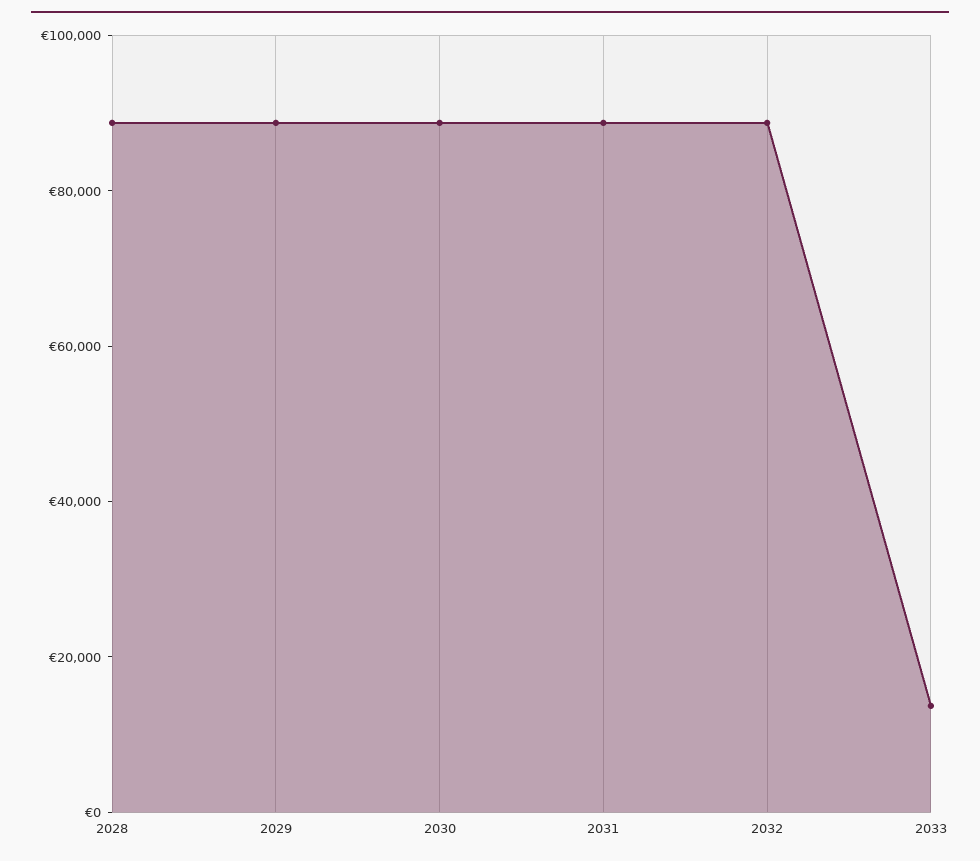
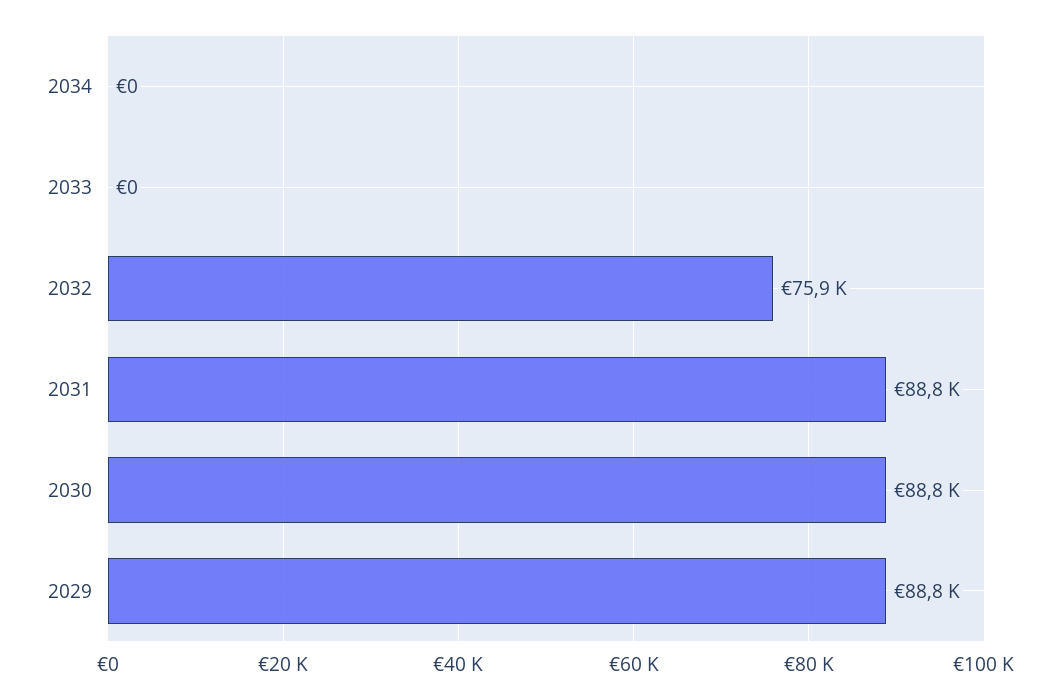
2028: 90000 -> none
2032: 90000 -> 75900
2033: 15000 -> 0
2034: none -> 0

